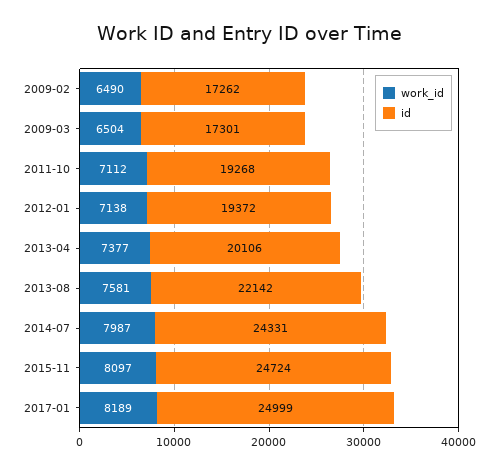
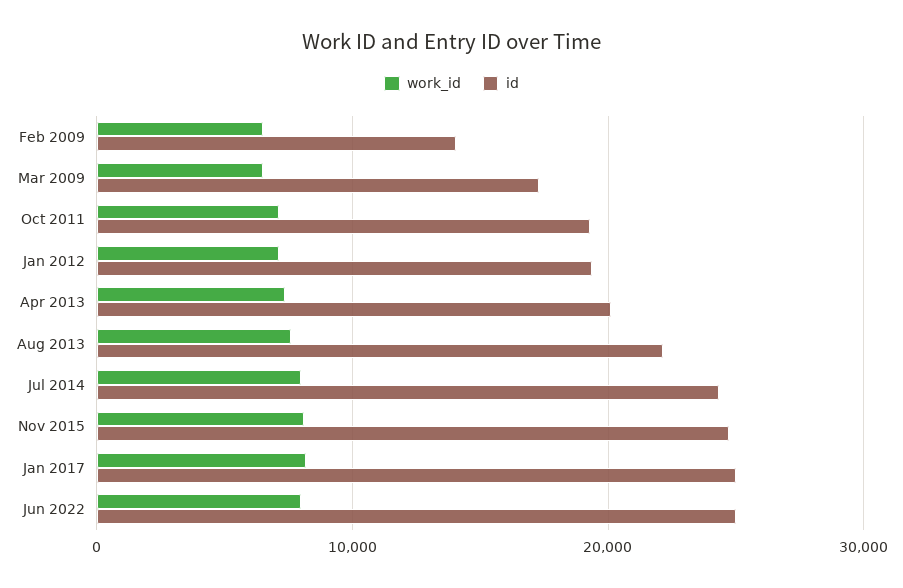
id, 2009-02: 17262 -> 14000
work_id, Jun 2022: none -> 8000
id, Jun 2022: none -> 25000

